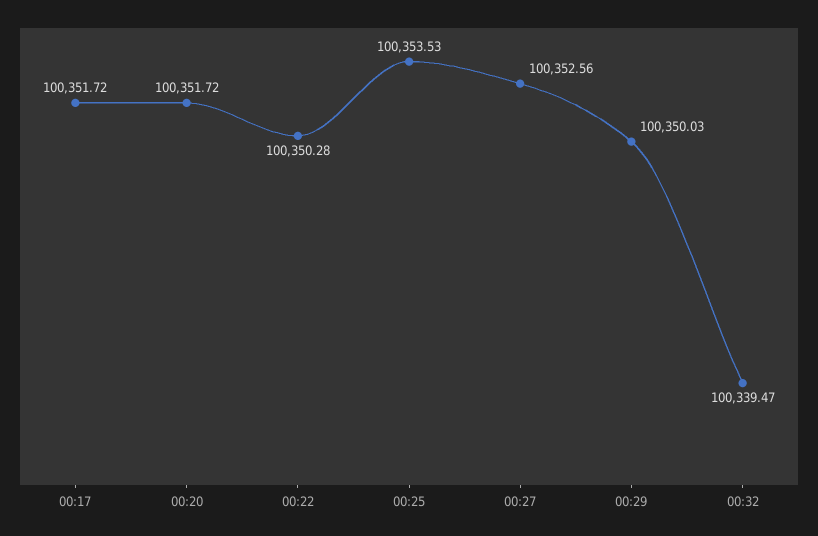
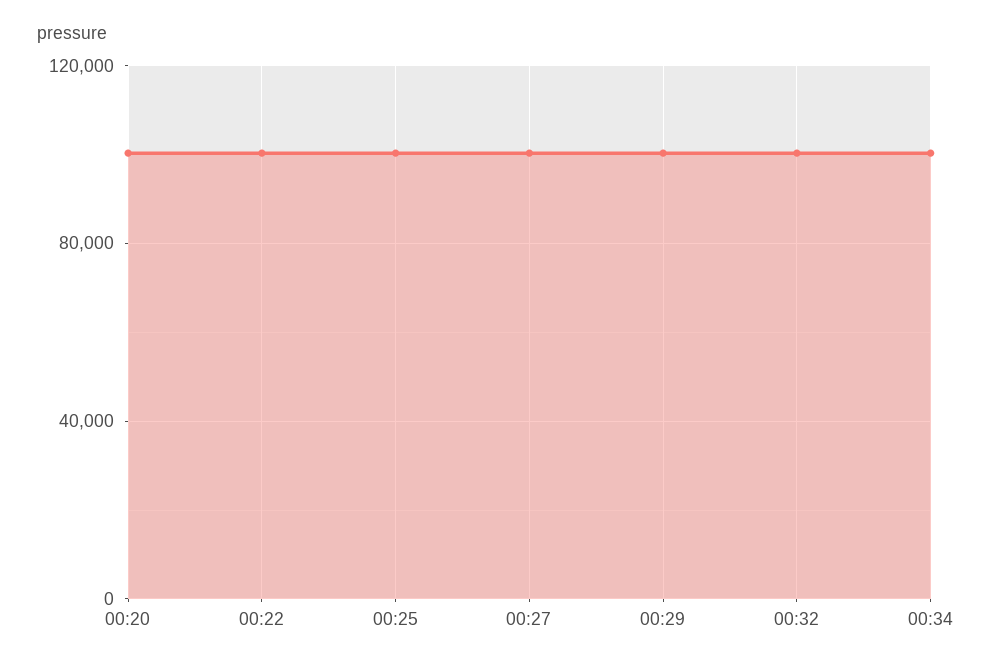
00:17: 100351.72 -> none
00:34: none -> 100000

